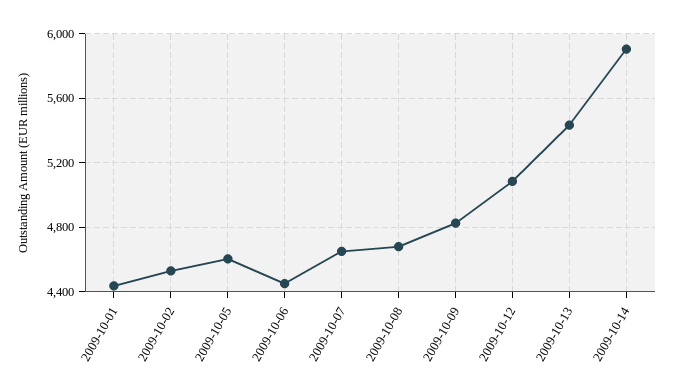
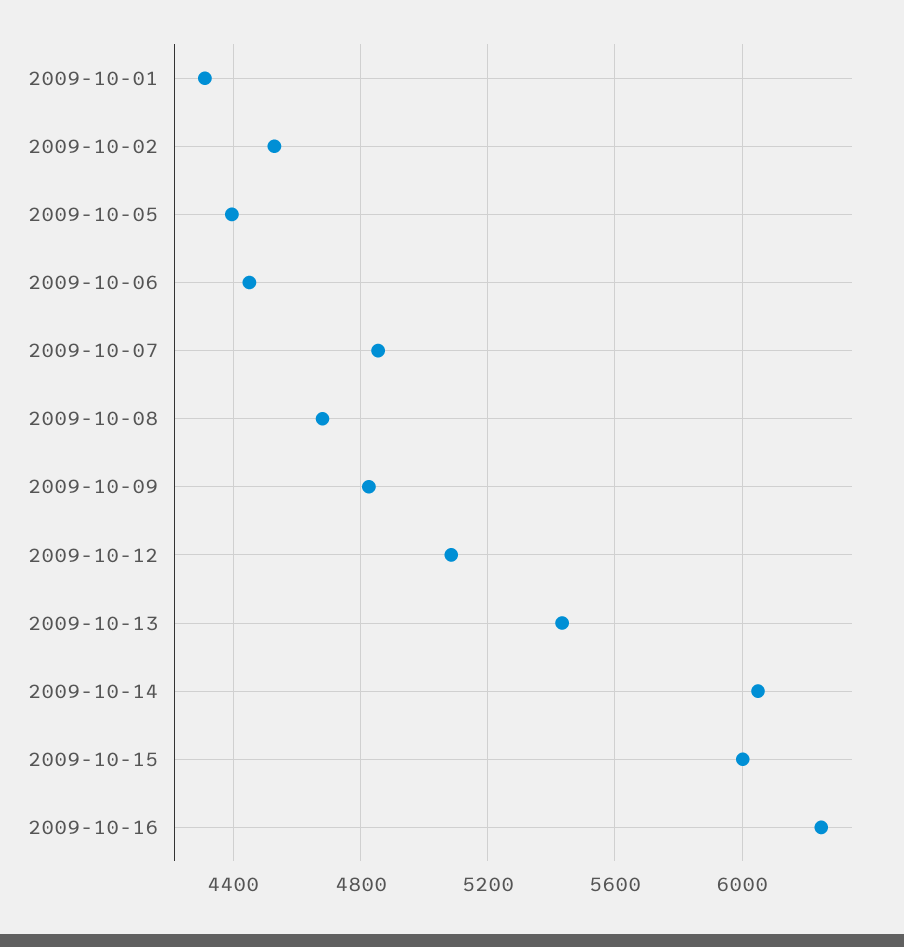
2009-10-01: 4450 -> 4300
2009-10-05: 4600 -> 4400
2009-10-07: 4650 -> 4850
2009-10-14: 5900 -> 6050
2009-10-15: none -> 6000
2009-10-16: none -> 6250

